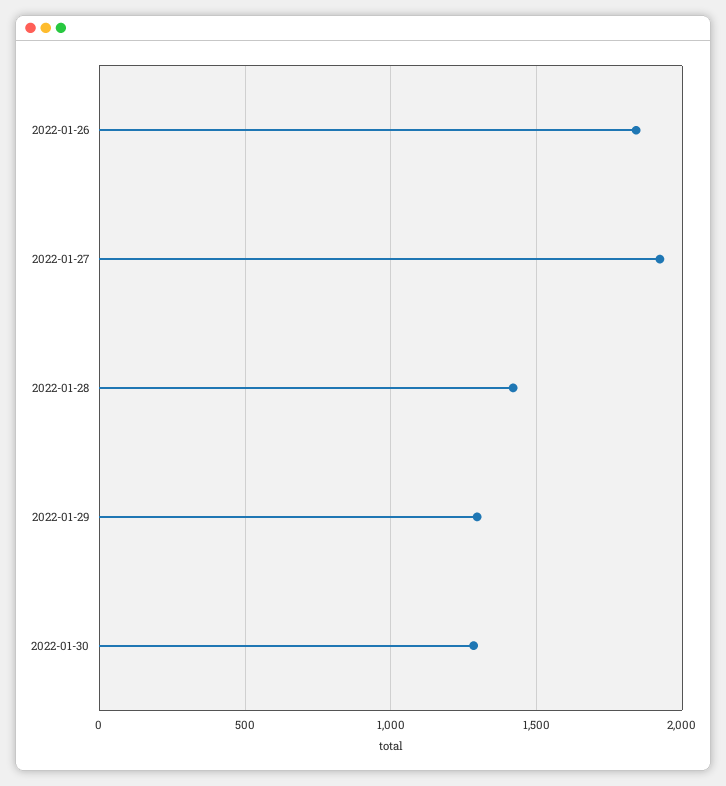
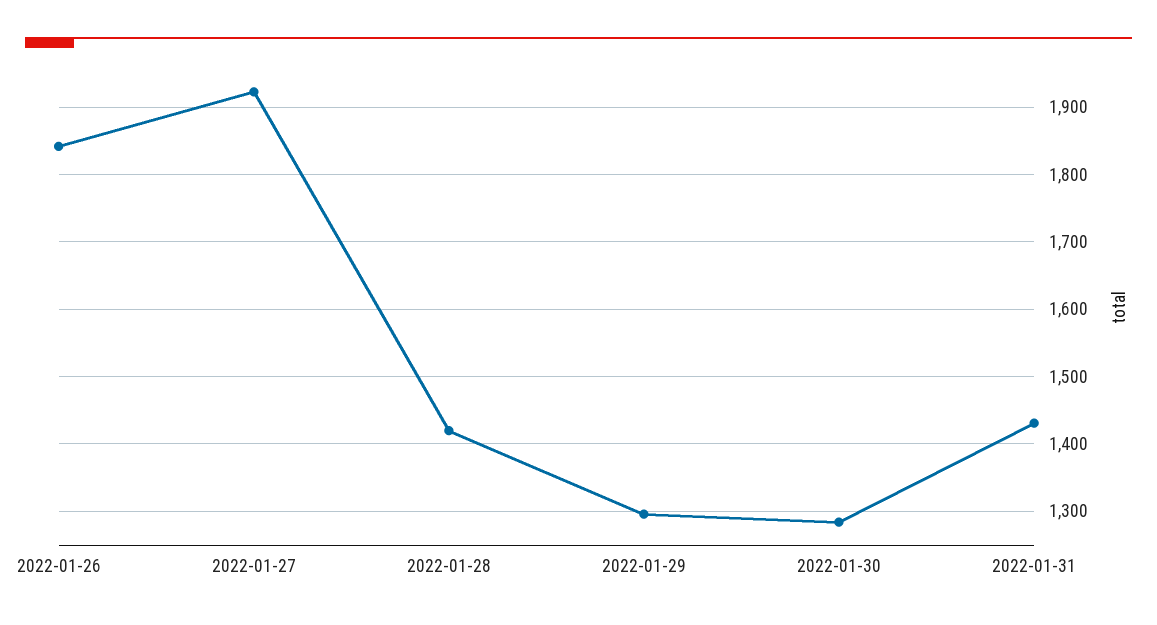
2022-01-31: none -> 1430

